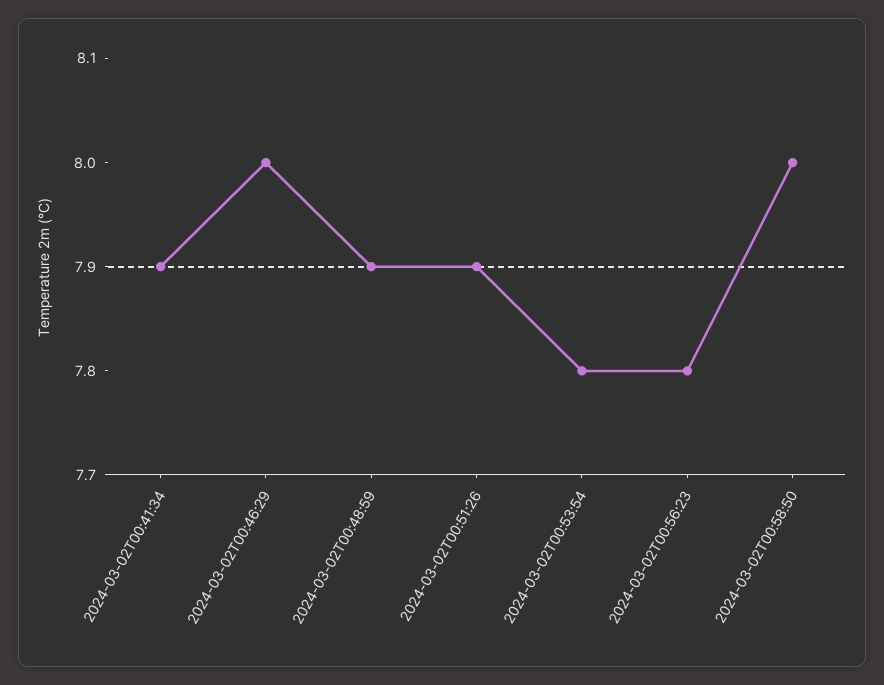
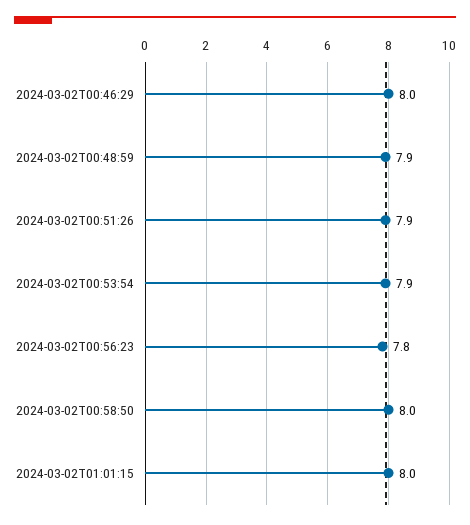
2024-03-02T00:41:34: 7.9 -> none
2024-03-02T00:53:54: 7.8 -> 7.9
2024-03-02T01:01:15: none -> 8

